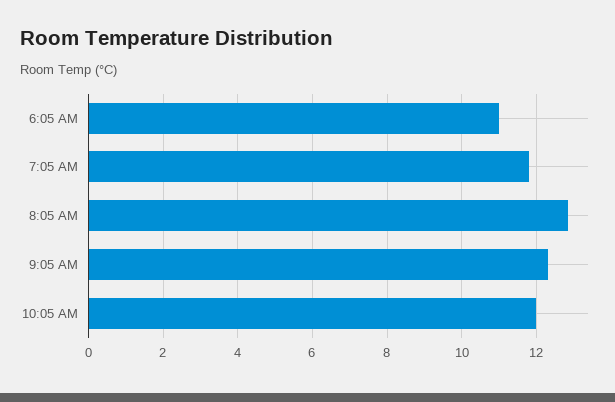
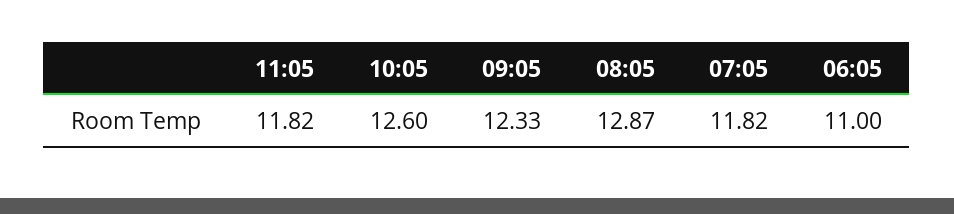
10:05 AM: 12 -> 12.6
11:05: none -> 11.82

